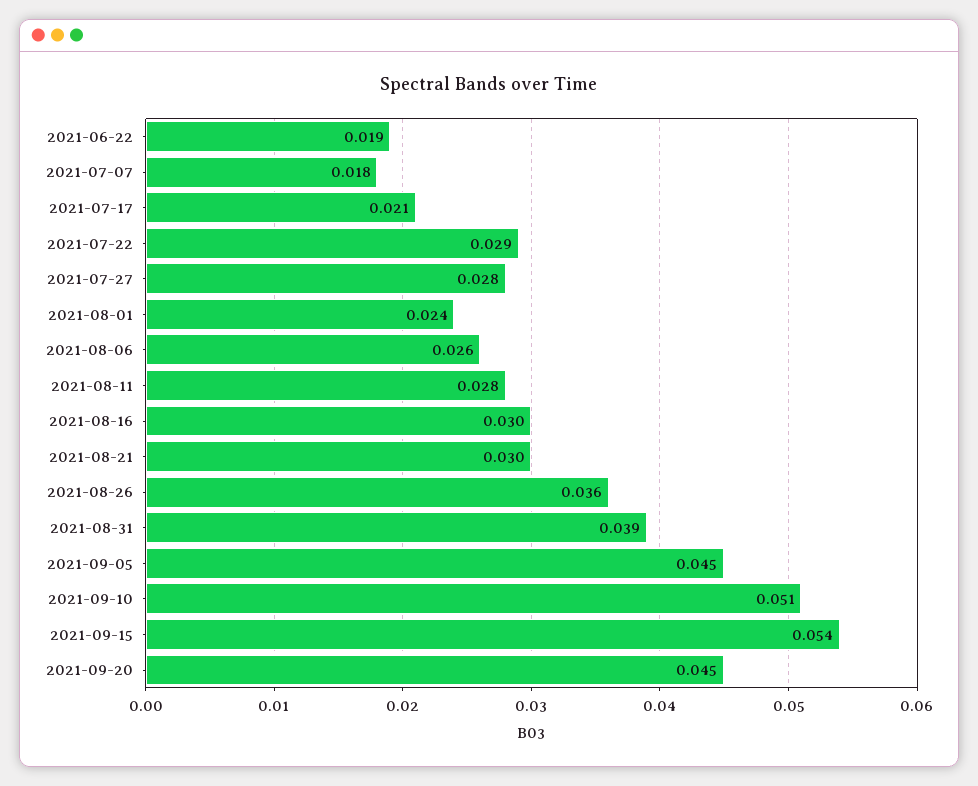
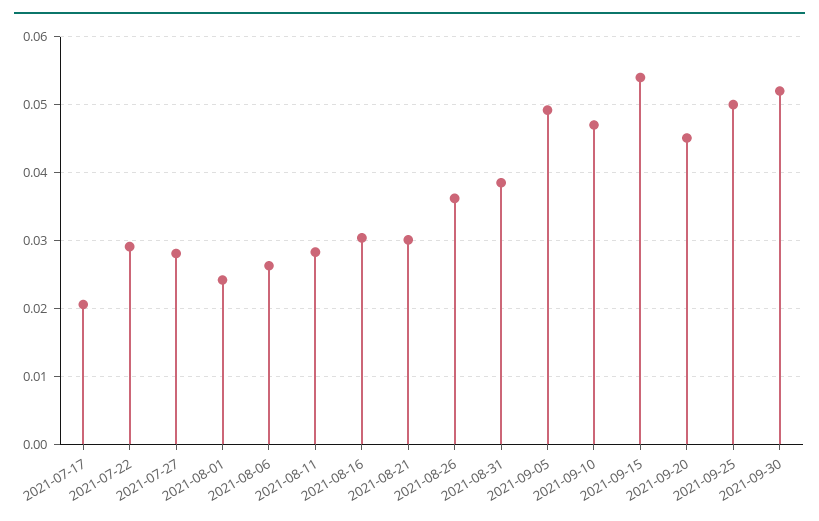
2021-06-22: 0.019 -> none
2021-07-07: 0.018 -> none
2021-09-05: 0.045 -> 0.049
2021-09-10: 0.051 -> 0.047
2021-09-25: none -> 0.05
2021-09-30: none -> 0.052

